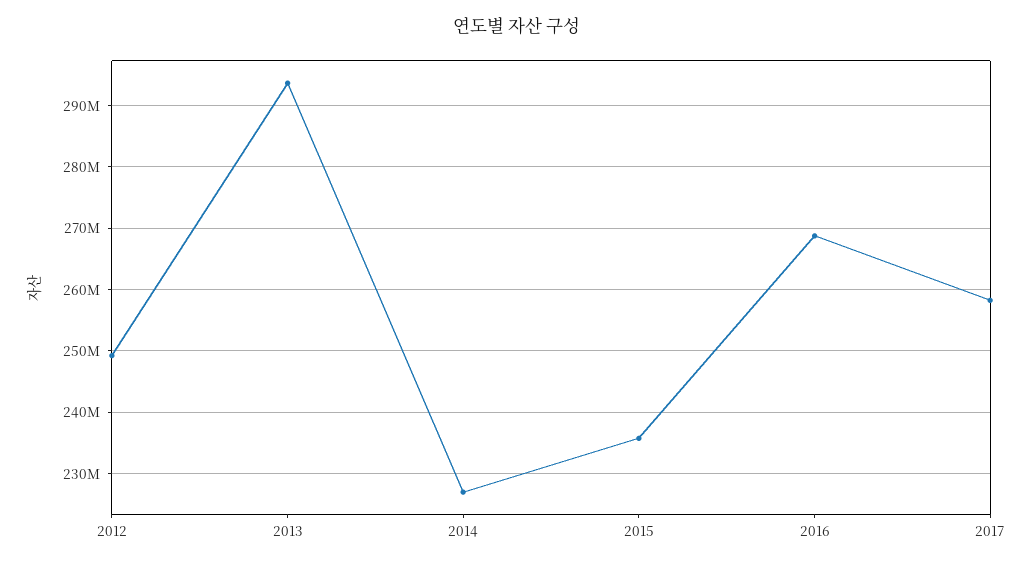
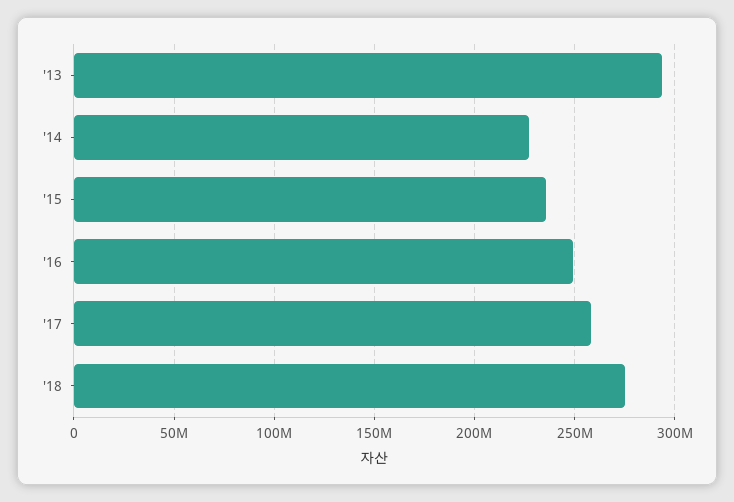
2012: 249000000 -> none
2016: 269000000 -> 250000000
'18: none -> 275000000

